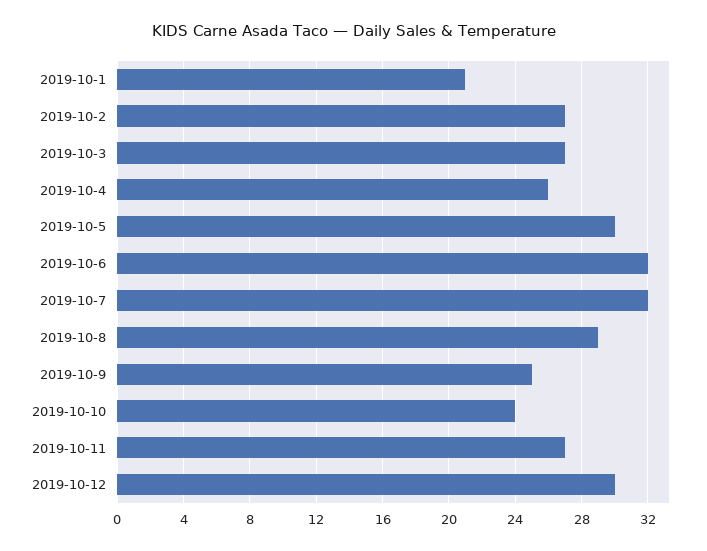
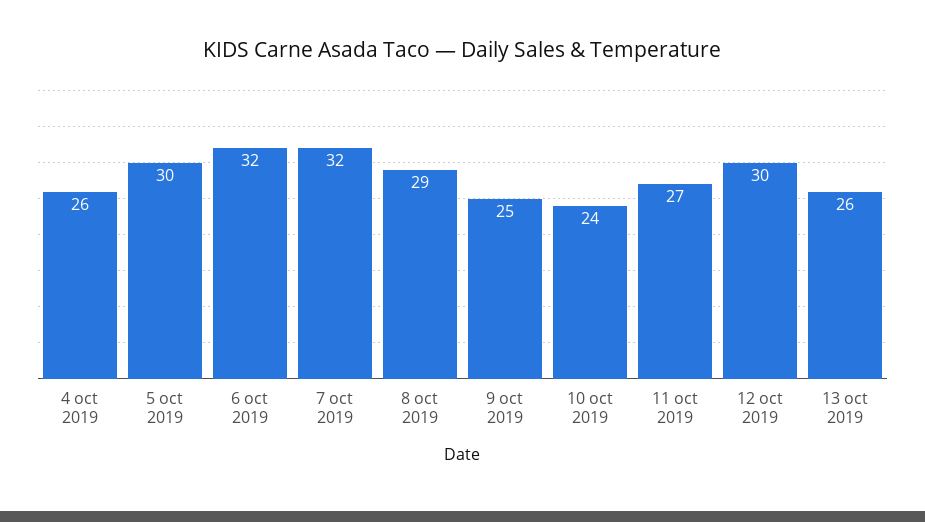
2019-10-1: 21 -> none
2019-10-2: 27 -> none
2019-10-3: 27 -> none
13 oct 2019: none -> 26

